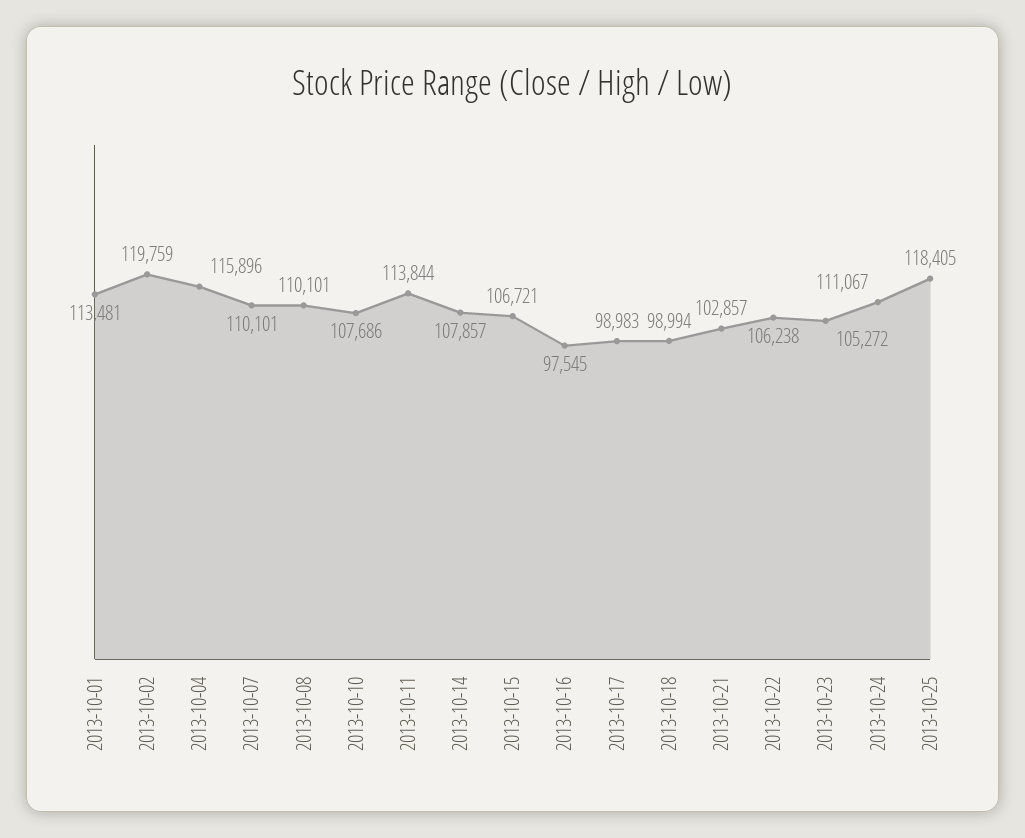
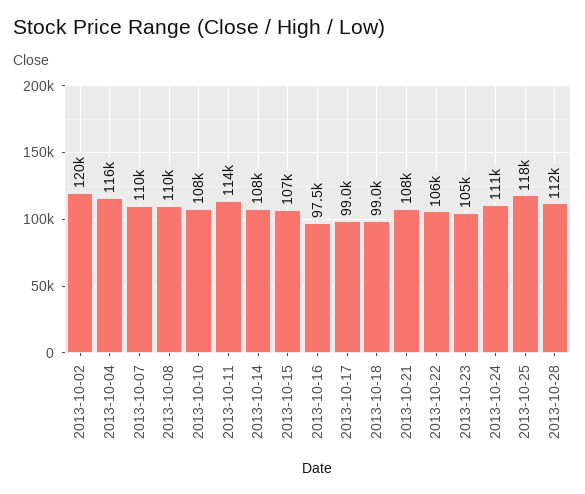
2013-10-01: 113481 -> none
2013-10-21: 102857 -> 108000
2013-10-28: none -> 112000

